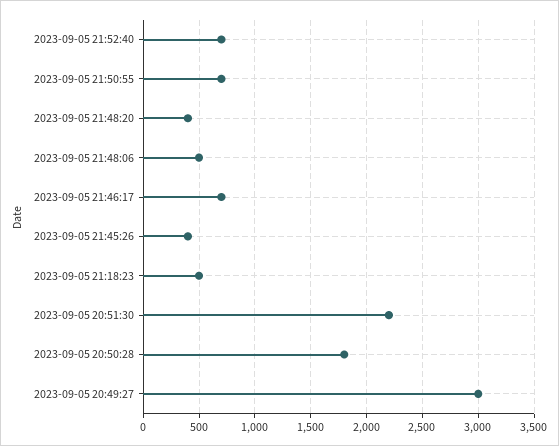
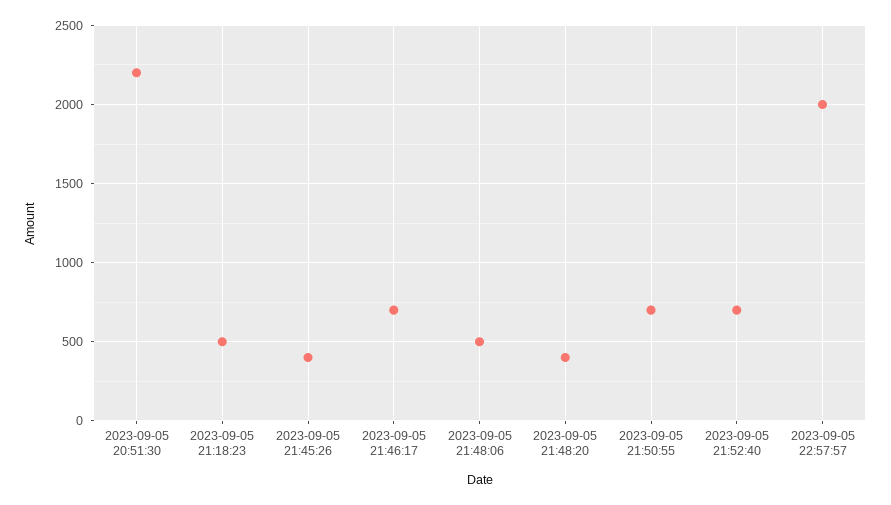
2023-09-05 20:50:28: 1800 -> none
2023-09-05 20:49:27: 3000 -> none
2023-09-05 22:57:57: none -> 2000

